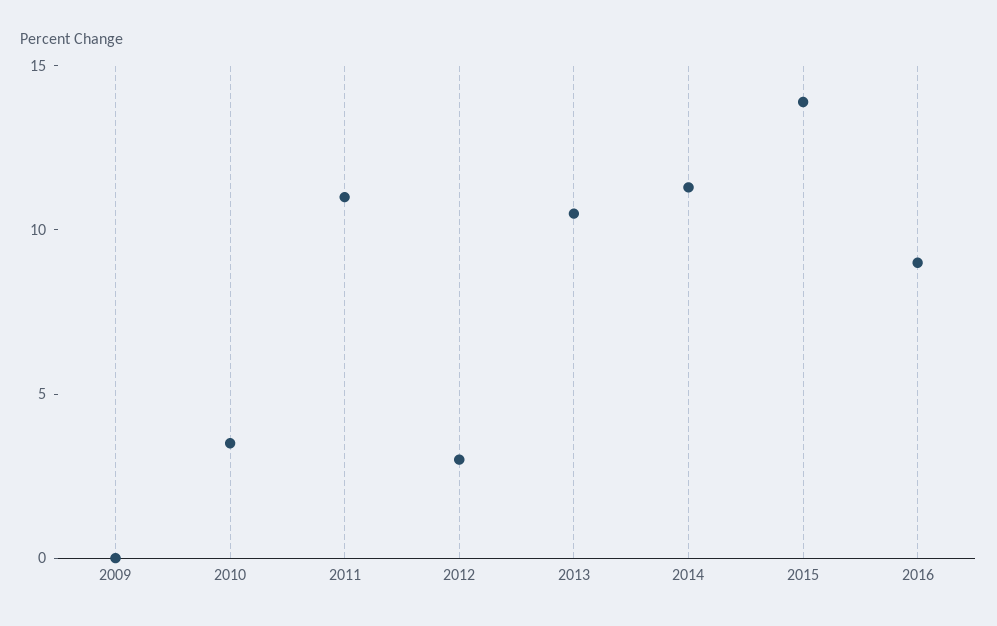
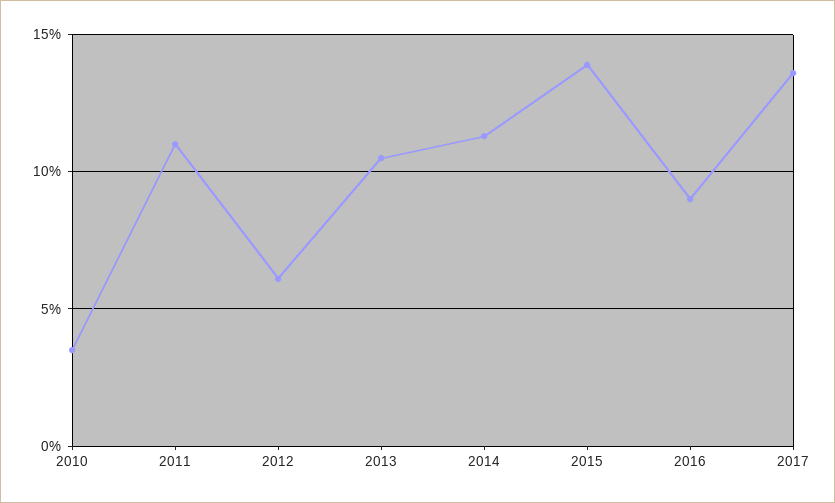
2009: 0 -> none
2012: 3 -> 6
2017: none -> 13.5

